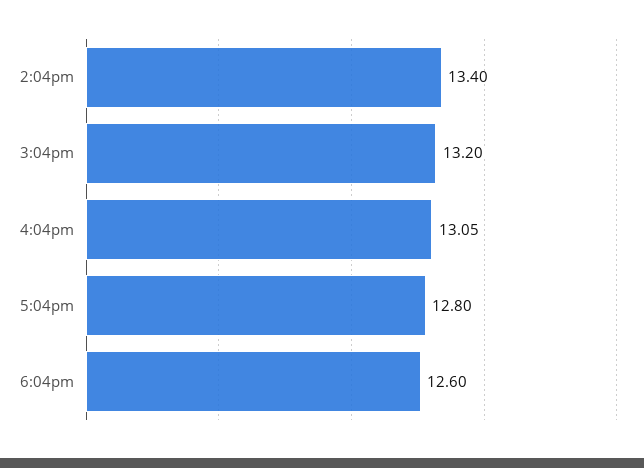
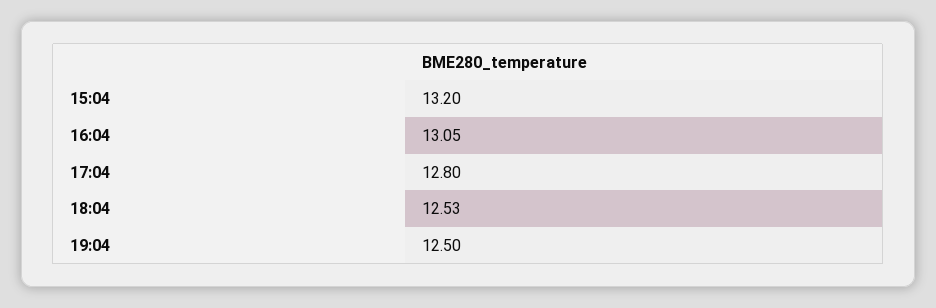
2:04pm: 13.4 -> none
6:04pm: 12.6 -> 12.53
19:04: none -> 12.5

